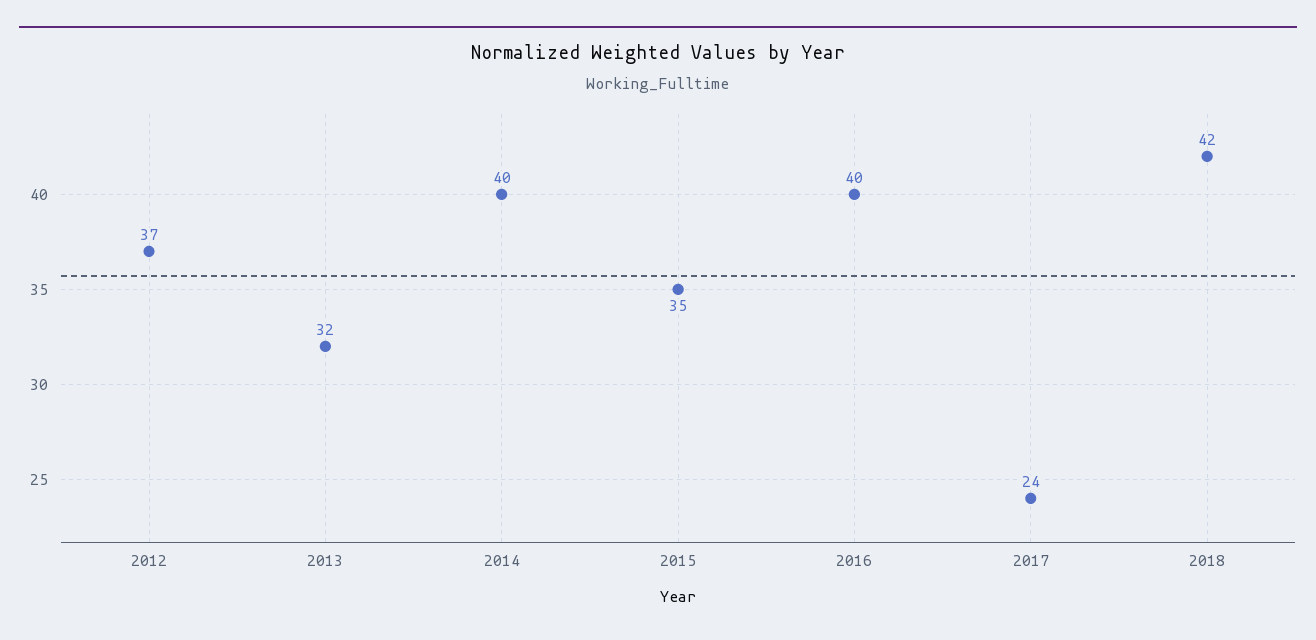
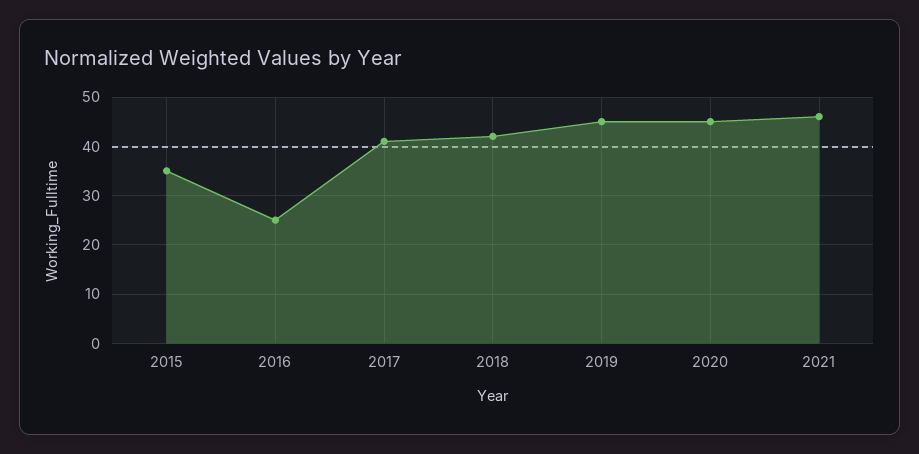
2012: 37 -> none
2013: 32 -> none
2014: 40 -> none
2016: 40 -> 25
2017: 24 -> 40
2019: none -> 45
2020: none -> 45
2021: none -> 45

